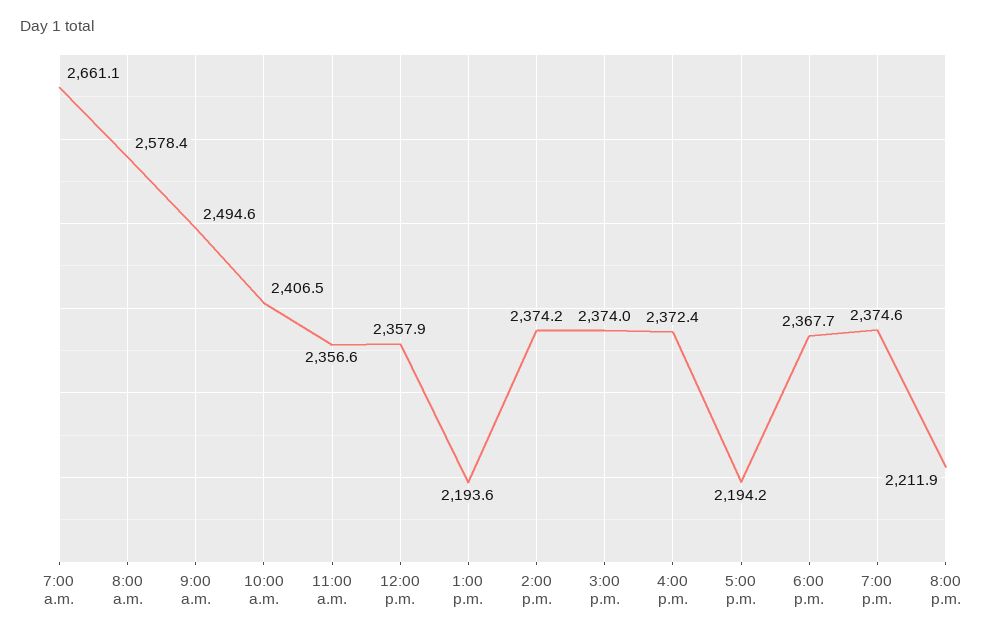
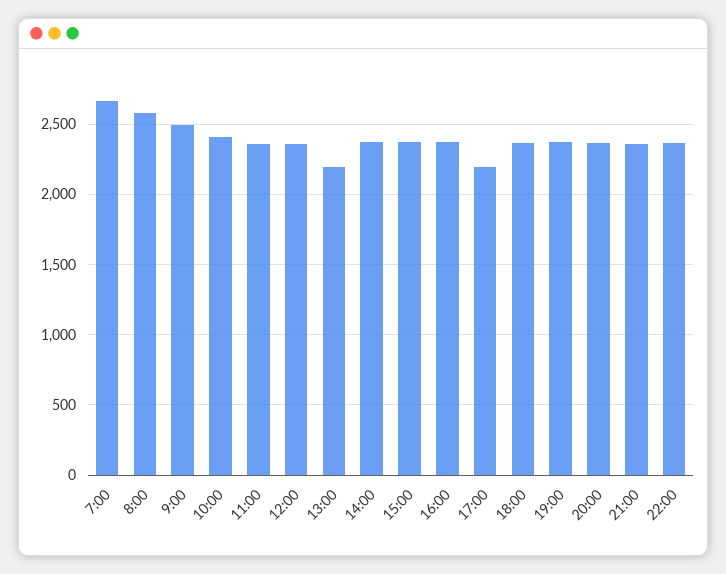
8:00 p.m.: 2211.9 -> 2350
21:00: none -> 2350
22:00: none -> 2350

